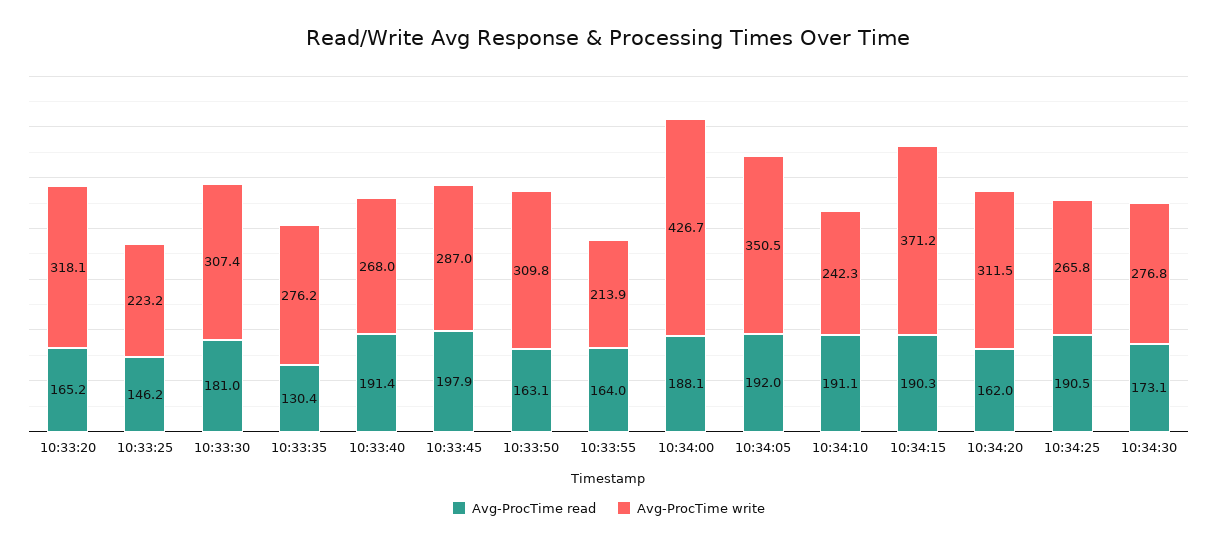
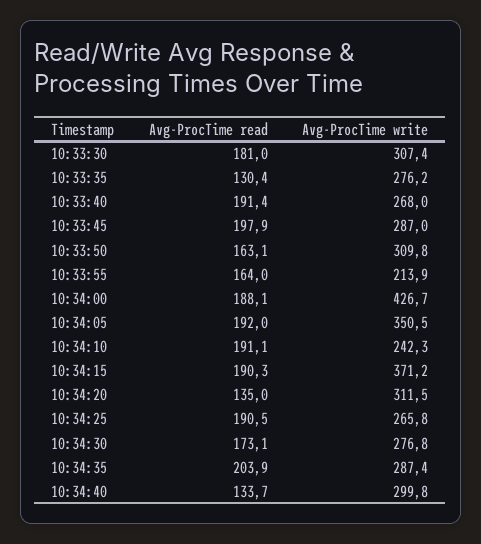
Avg-ProcTime read, 10:33:20: 165.2 -> none
Avg-ProcTime write, 10:33:20: 318.1 -> none
Avg-ProcTime read, 10:33:25: 146.2 -> none
Avg-ProcTime write, 10:33:25: 223.2 -> none
Avg-ProcTime read, 10:34:20: 162 -> 135
Avg-ProcTime read, 10:34:35: none -> 203.9
Avg-ProcTime write, 10:34:35: none -> 287.4
Avg-ProcTime read, 10:34:40: none -> 133.7
Avg-ProcTime write, 10:34:40: none -> 299.8

